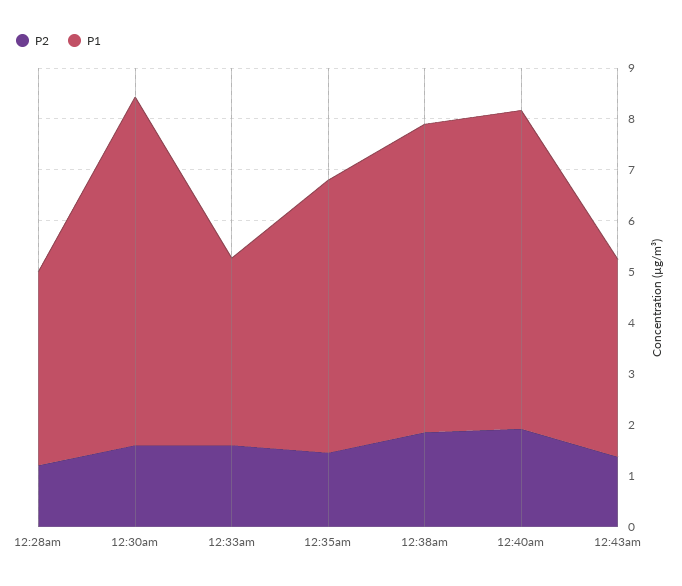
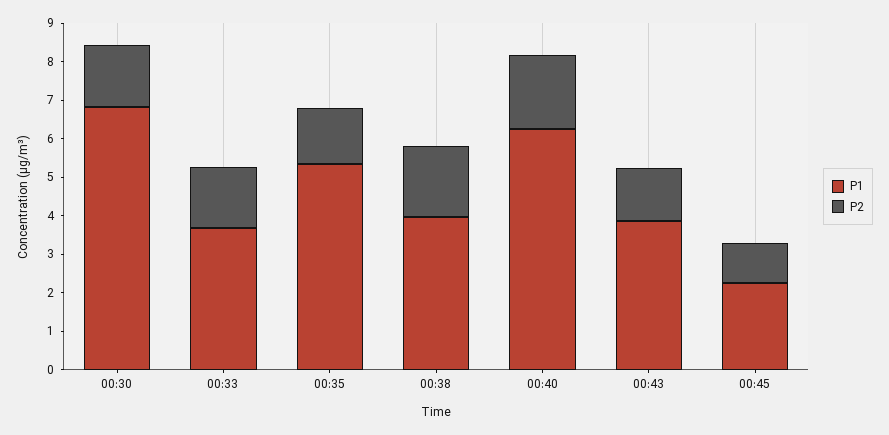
P2, 12:28am: 1.2 -> none
P1, 12:28am: 3.8 -> none
P1, 12:38am: 6 -> 4
P1, 00:45: none -> 2.25
P2, 00:45: none -> 1

